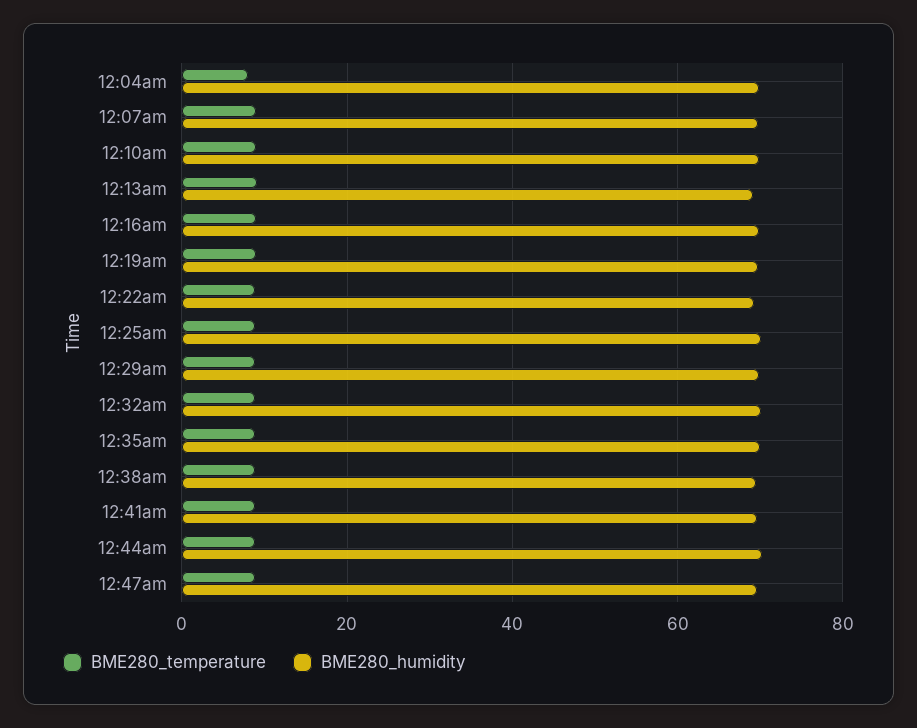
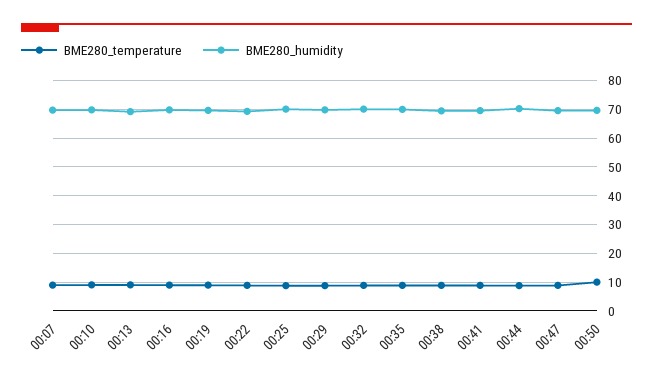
BME280_temperature, 12:04am: 8 -> none
BME280_humidity, 12:04am: 70 -> none
BME280_temperature, 00:50: none -> 10
BME280_humidity, 00:50: none -> 70

